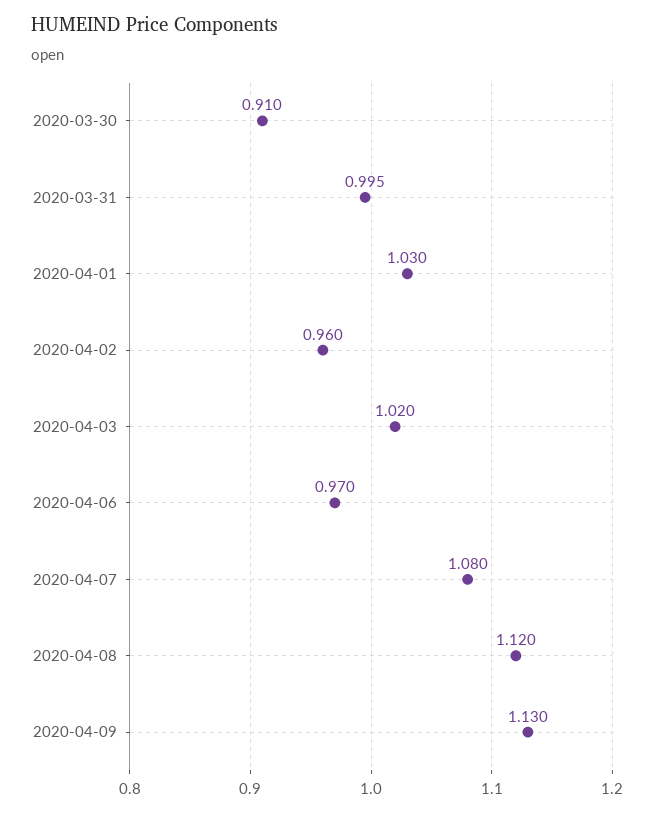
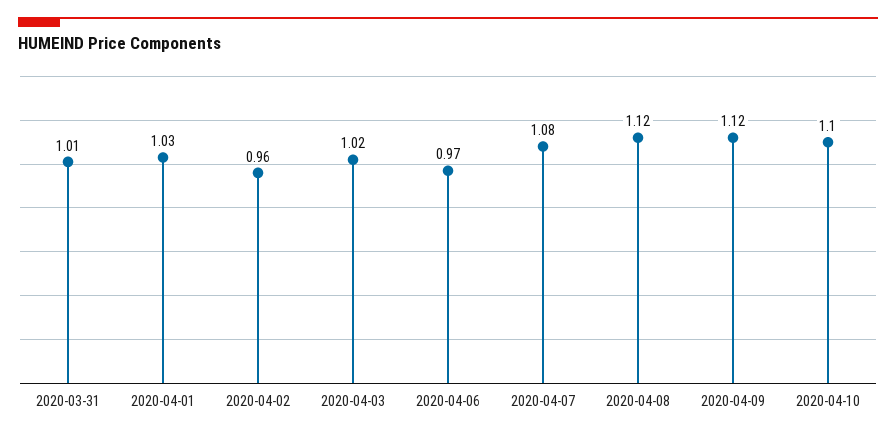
2020-03-30: 0.91 -> none
2020-03-31: 0.995 -> 1.01
2020-04-09: 1.13 -> 1.12
2020-04-10: none -> 1.1

